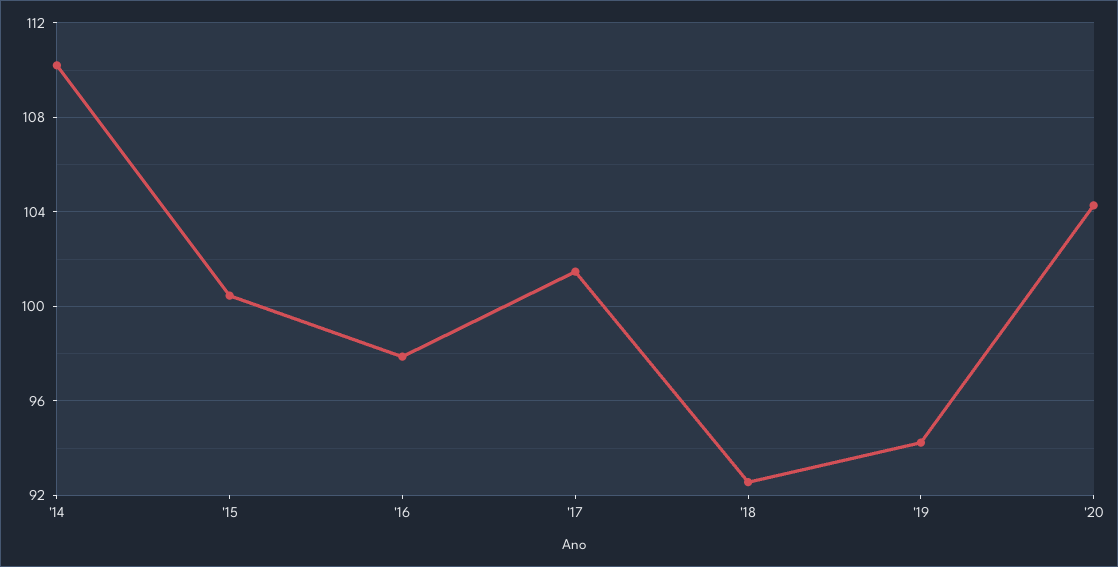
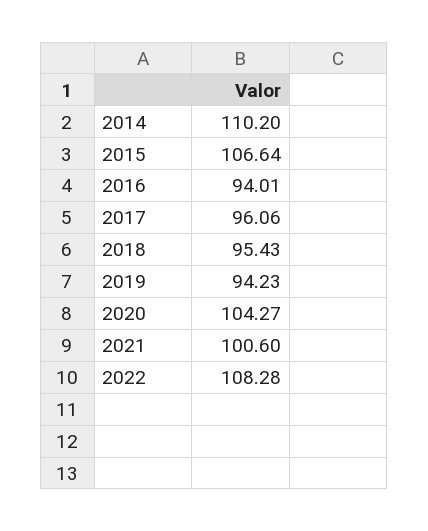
'15: 100.5 -> 106.64
'16: 98 -> 94.01
'17: 101.5 -> 96.06
'18: 92.5 -> 95.43
2021: none -> 100.6
2022: none -> 108.28

